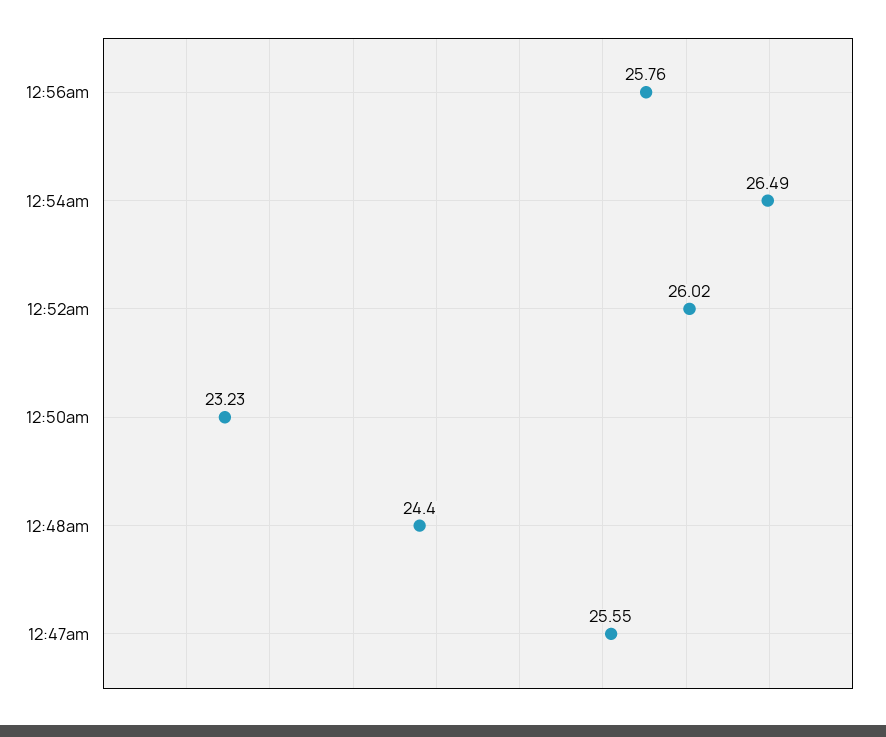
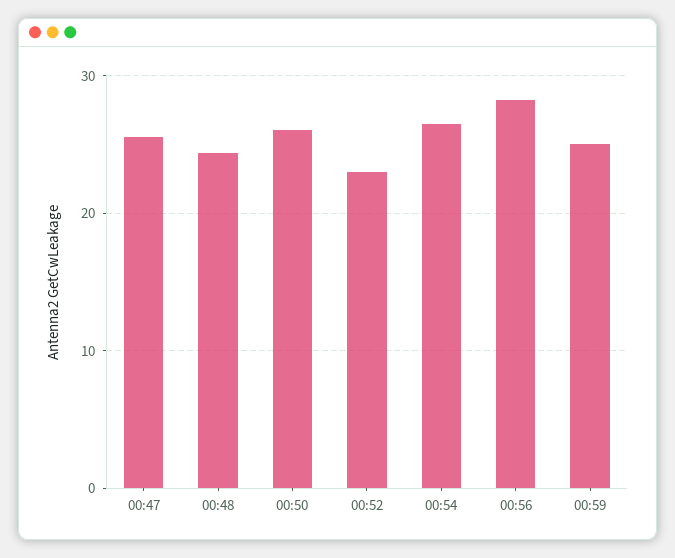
12:56am: 25.76 -> 28
12:52am: 26.02 -> 23
12:50am: 23.23 -> 26
00:59: none -> 25

